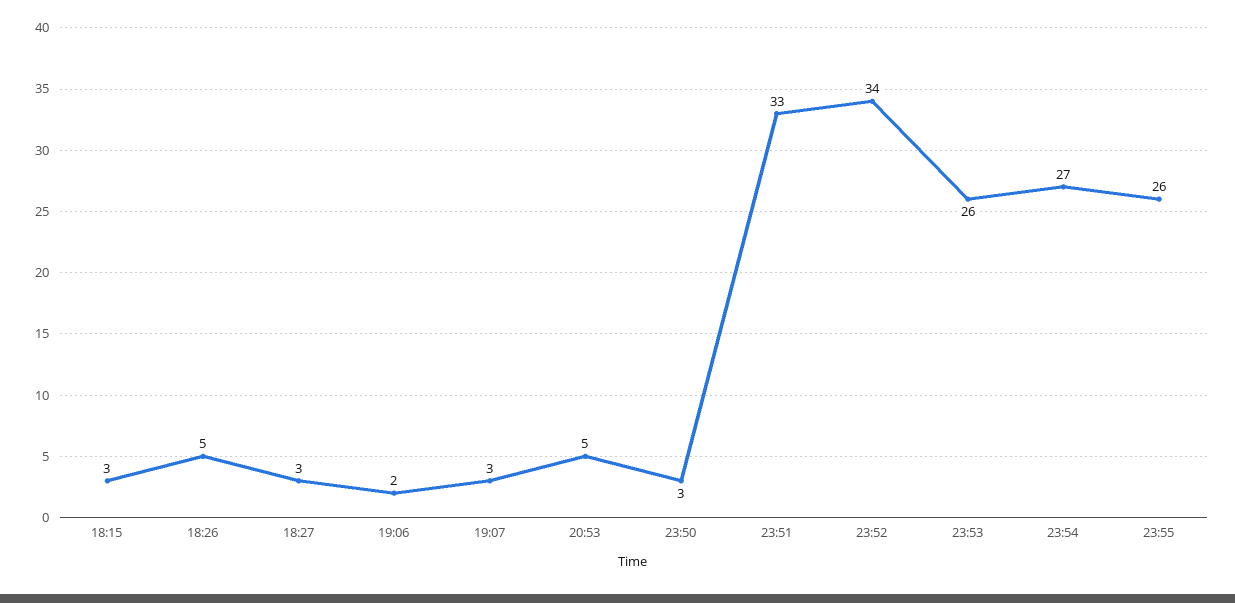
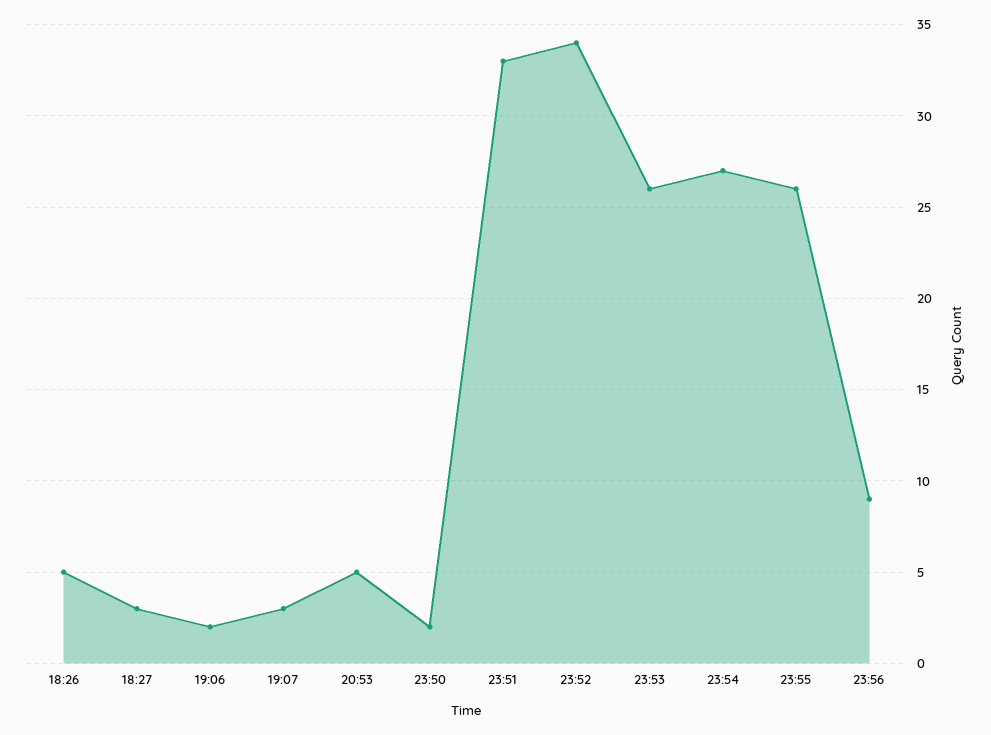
18:15: 3 -> none
23:50: 3 -> 2
23:56: none -> 9

